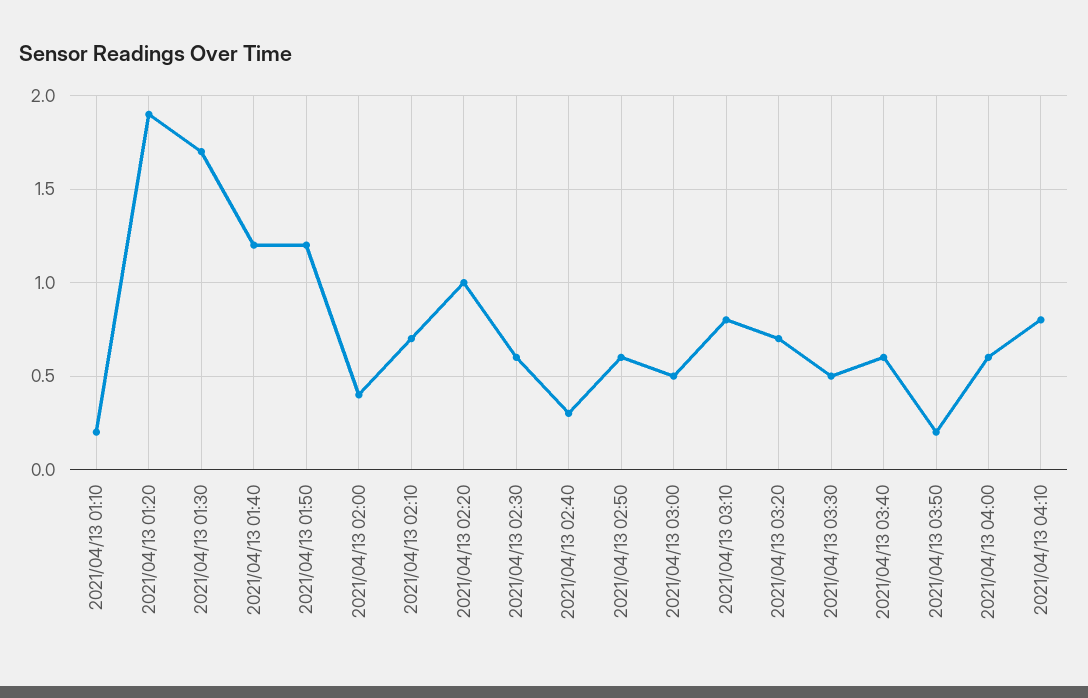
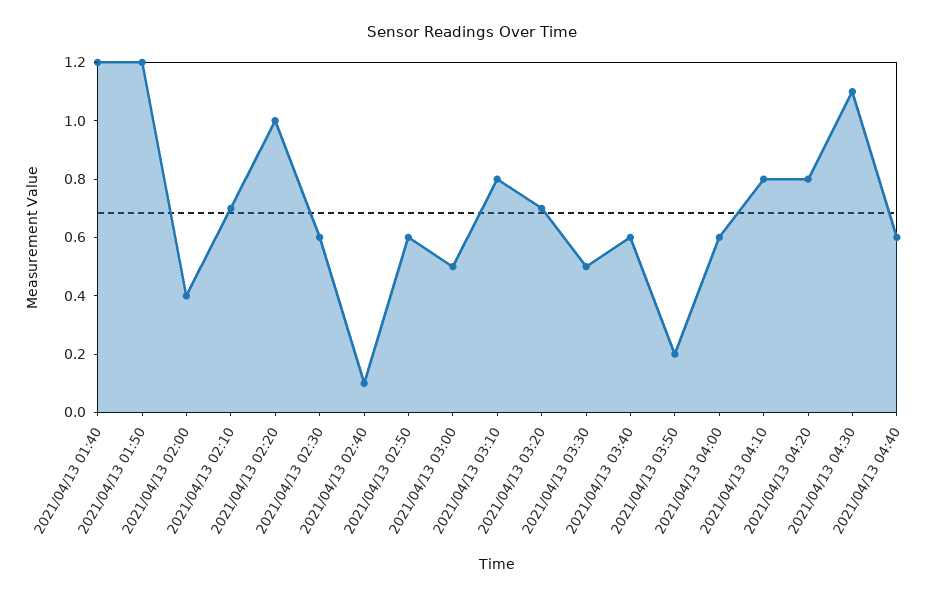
2021/04/13 01:10: 0.2 -> none
2021/04/13 01:20: 1.9 -> none
2021/04/13 01:30: 1.7 -> none
2021/04/13 02:40: 0.3 -> 0.1
2021/04/13 04:20: none -> 0.8
2021/04/13 04:30: none -> 1.1
2021/04/13 04:40: none -> 0.6

